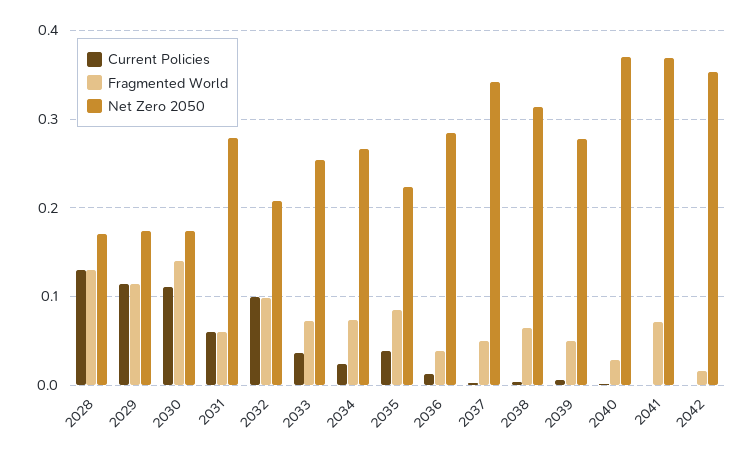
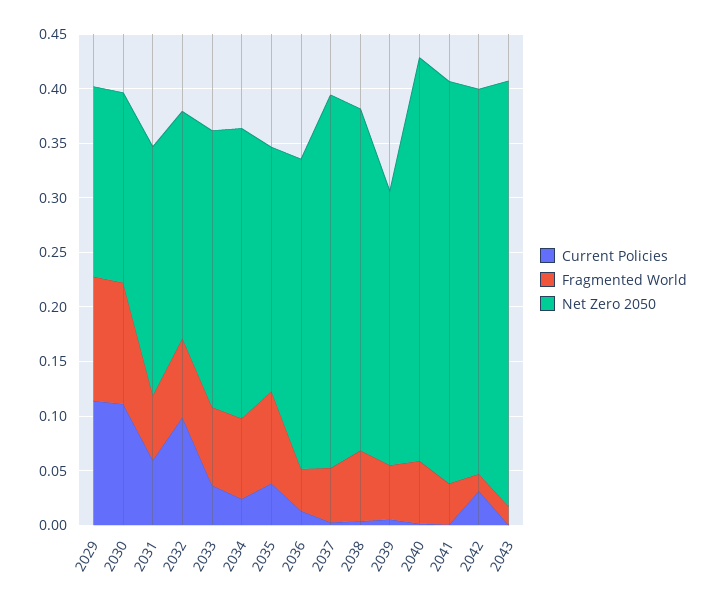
Current Policies, 2028: 0.13 -> none
Fragmented World, 2028: 0.13 -> none
Net Zero 2050, 2028: 0.17 -> none
Fragmented World, 2030: 0.14 -> 0.11
Net Zero 2050, 2031: 0.28 -> 0.23
Fragmented World, 2032: 0.1 -> 0.07
Net Zero 2050, 2039: 0.28 -> 0.25
Fragmented World, 2040: 0.03 -> 0.06
Fragmented World, 2041: 0.07 -> 0.04
Current Policies, 2042: 0 -> 0.03
Current Policies, 2043: none -> 0
Fragmented World, 2043: none -> 0.02
Net Zero 2050, 2043: none -> 0.39

